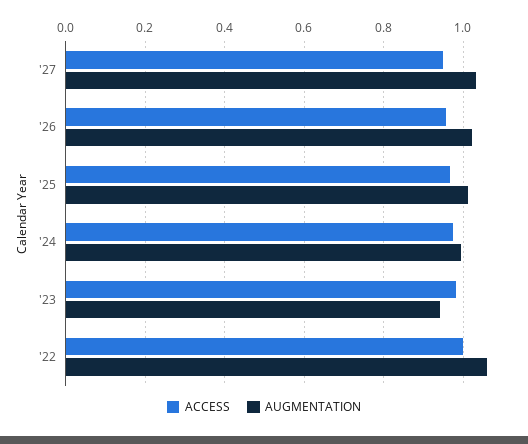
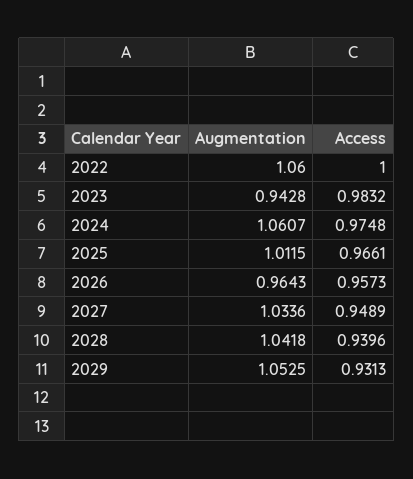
AUGMENTATION, '26: 1.02 -> 0.9643
AUGMENTATION, '24: 1 -> 1.0607
AUGMENTATION, 2028: none -> 1.0418
ACCESS, 2028: none -> 0.9396
AUGMENTATION, 2029: none -> 1.0525
ACCESS, 2029: none -> 0.9313

